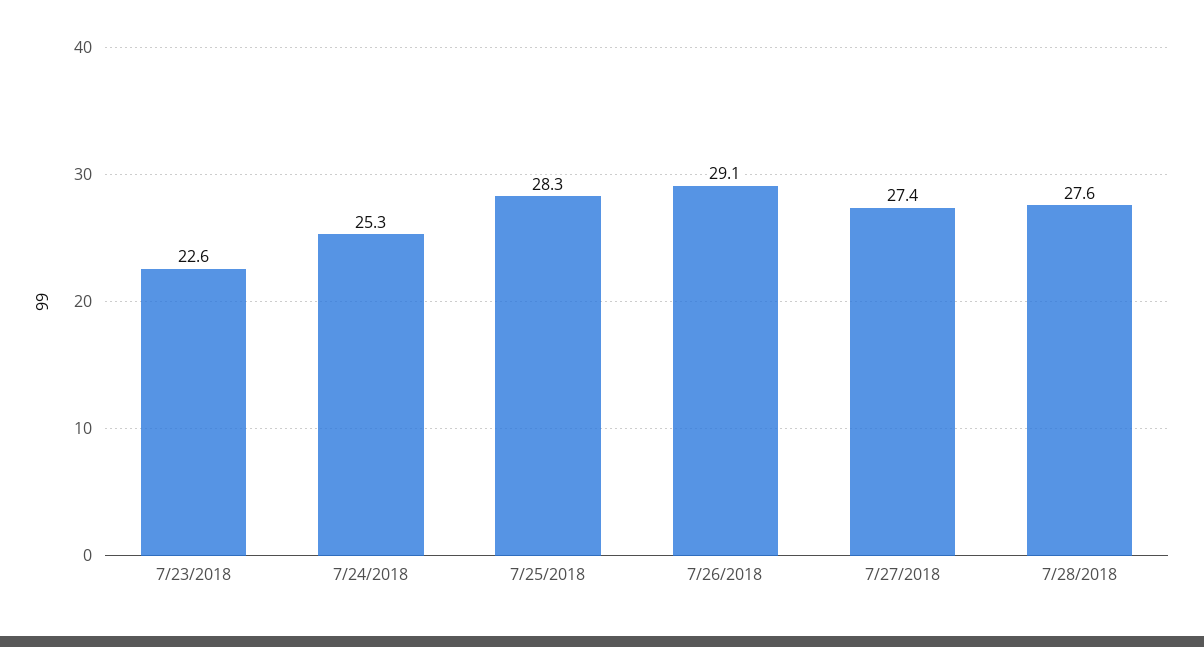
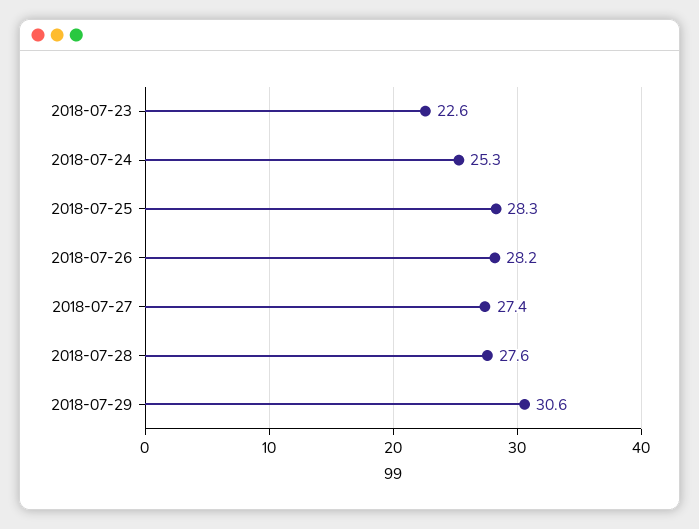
7/26/2018: 29.1 -> 28.2
2018-07-29: none -> 30.6

